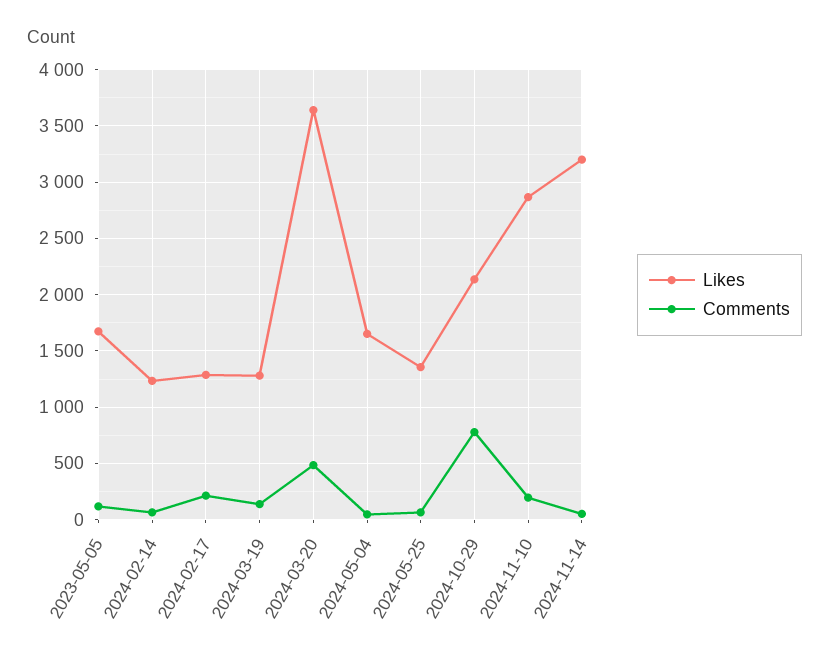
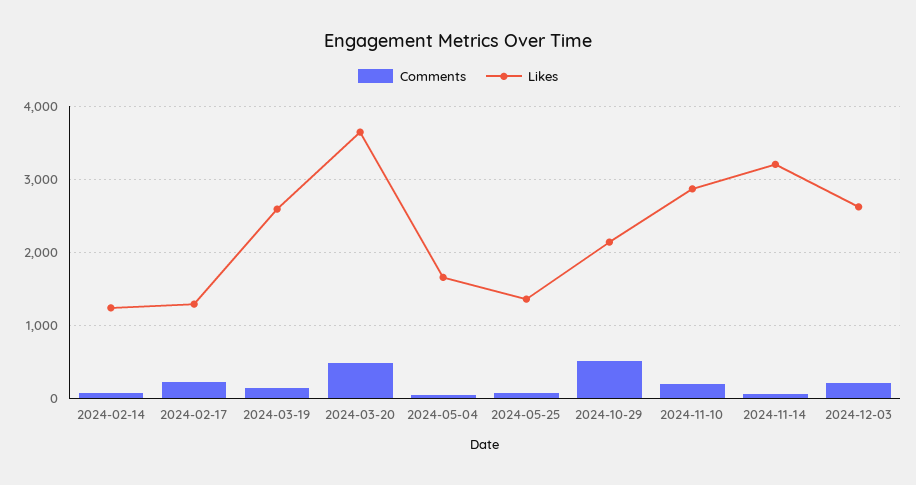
Likes, 2023-05-05: 1700 -> none
Comments, 2023-05-05: 100 -> none
Likes, 2024-03-19: 1300 -> 2600
Comments, 2024-10-29: 800 -> 500
Comments, 2024-12-03: none -> 200
Likes, 2024-12-03: none -> 2600

